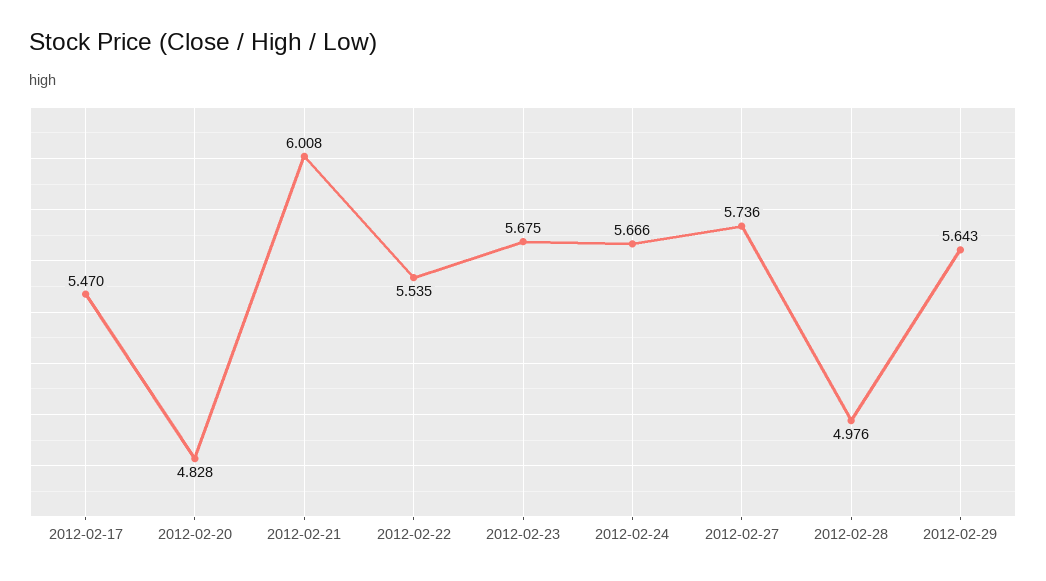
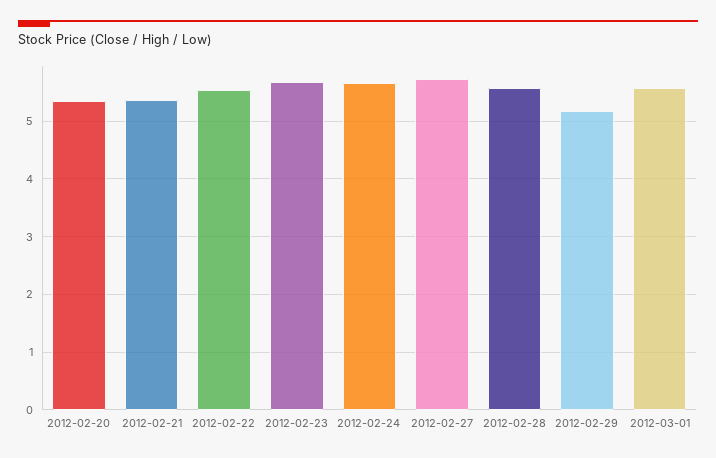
2012-02-17: 5.47 -> none
2012-02-20: 4.828 -> 5.4
2012-02-21: 6.008 -> 5.4
2012-02-28: 4.976 -> 5.6
2012-02-29: 5.643 -> 5.2
2012-03-01: none -> 5.6

